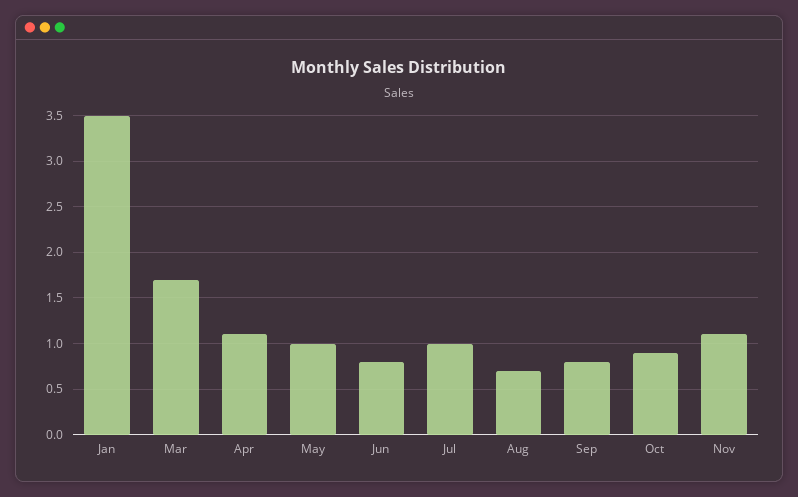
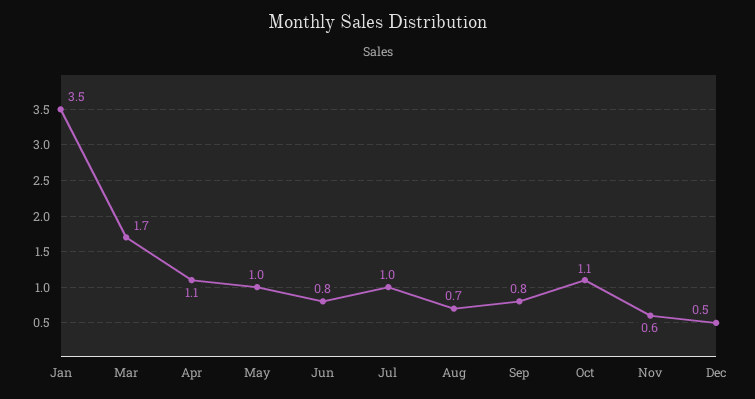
Oct: 0.9 -> 1.1
Nov: 1.1 -> 0.6
Dec: none -> 0.5

